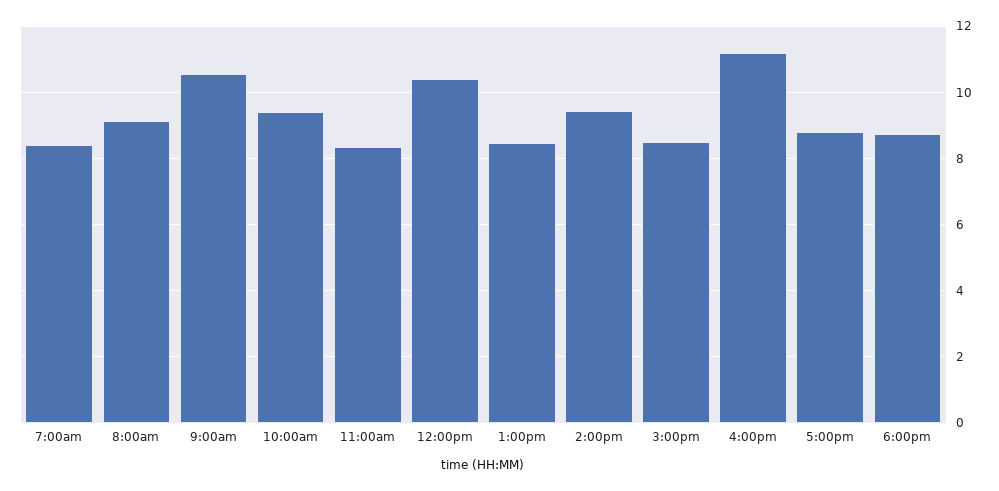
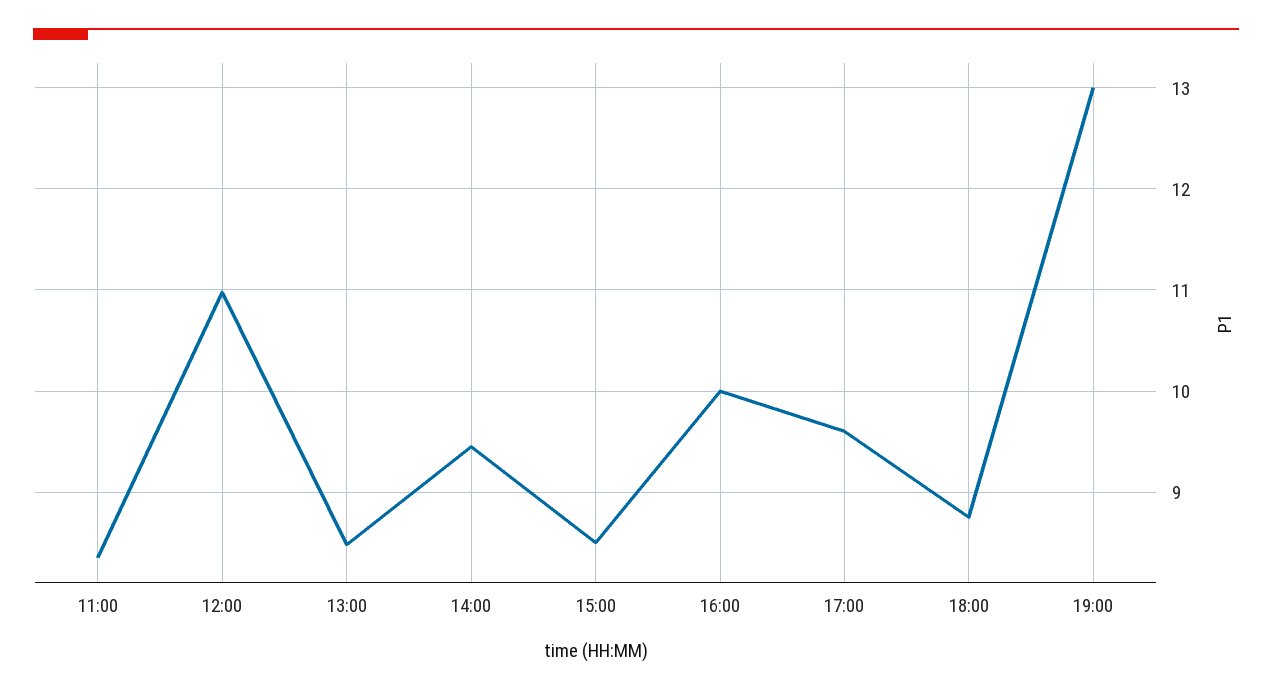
7:00am: 8.4 -> none
8:00am: 9.2 -> none
9:00am: 10.6 -> none
10:00am: 9.4 -> none
12:00pm: 10.4 -> 11
4:00pm: 11.2 -> 10
5:00pm: 8.8 -> 9.6
19:00: none -> 13

